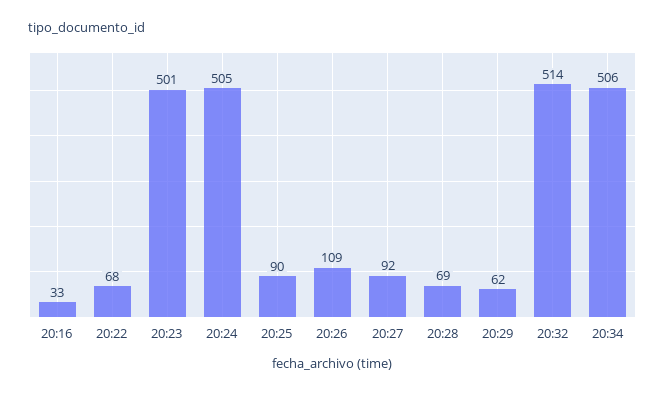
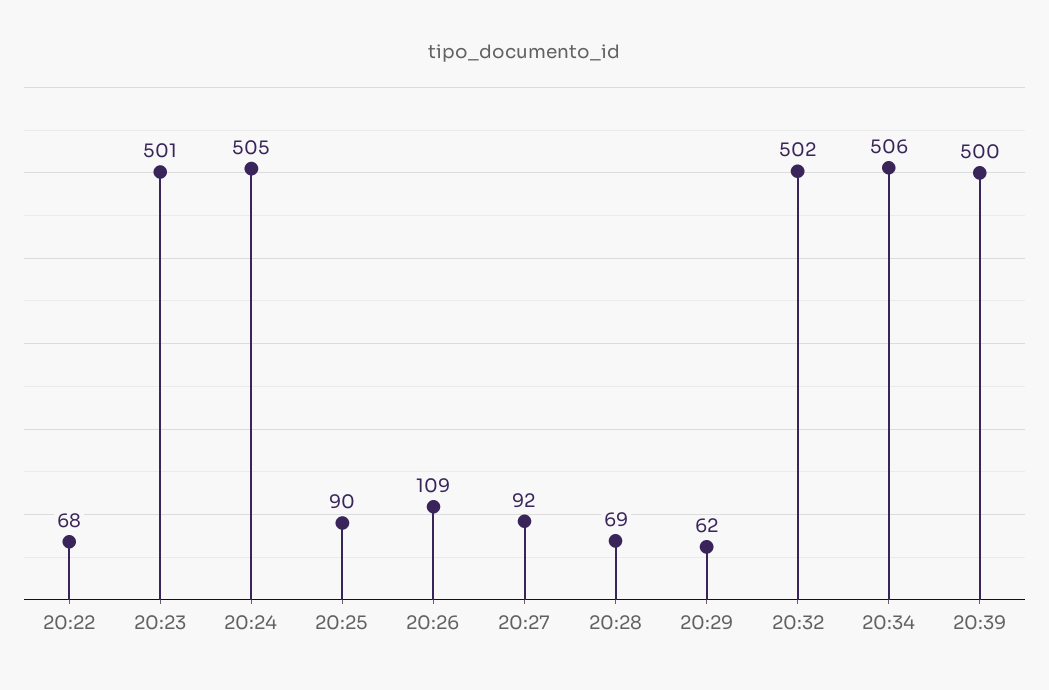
20:16: 33 -> none
20:32: 514 -> 502
20:39: none -> 500

